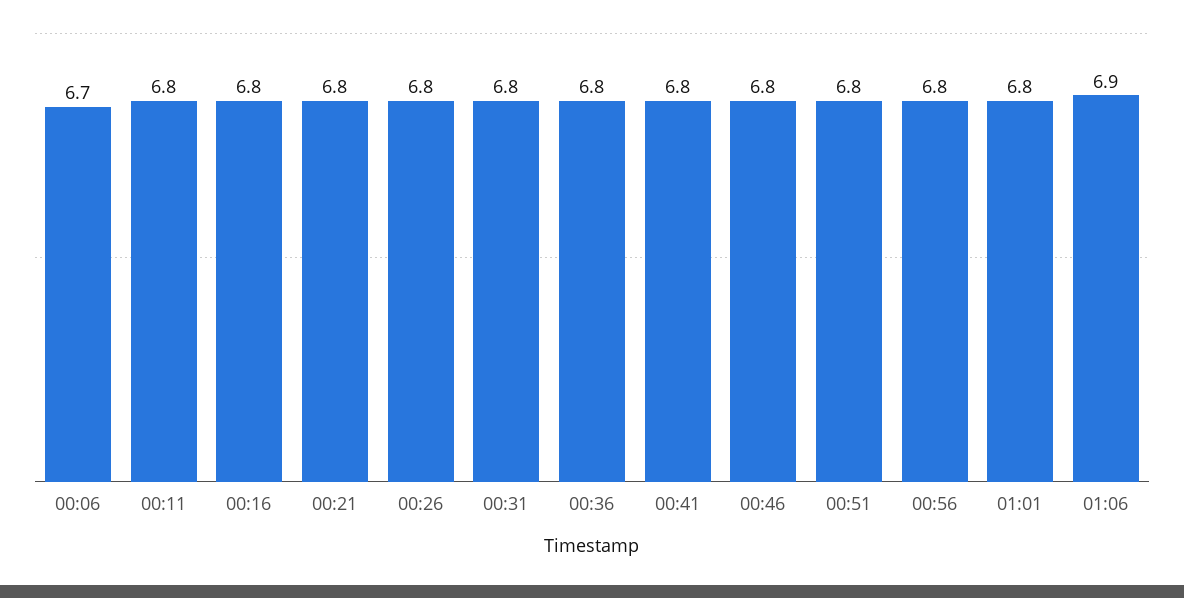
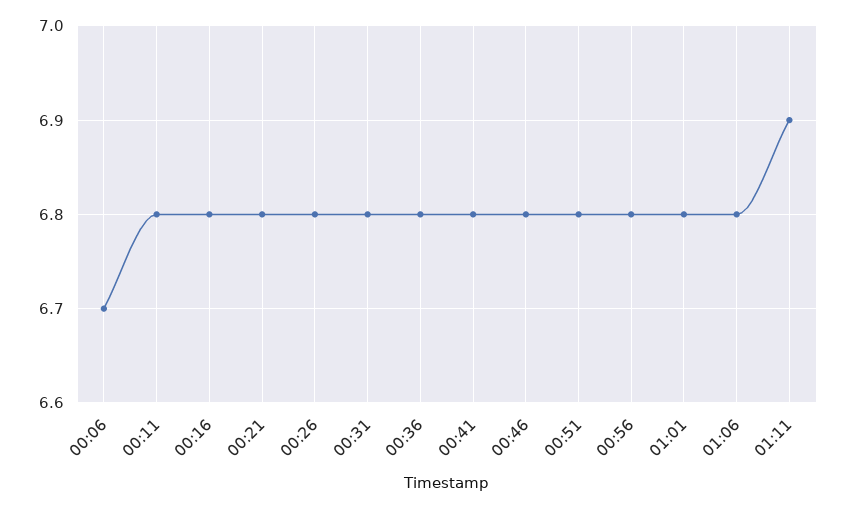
01:06: 6.9 -> 6.8
01:11: none -> 6.9

